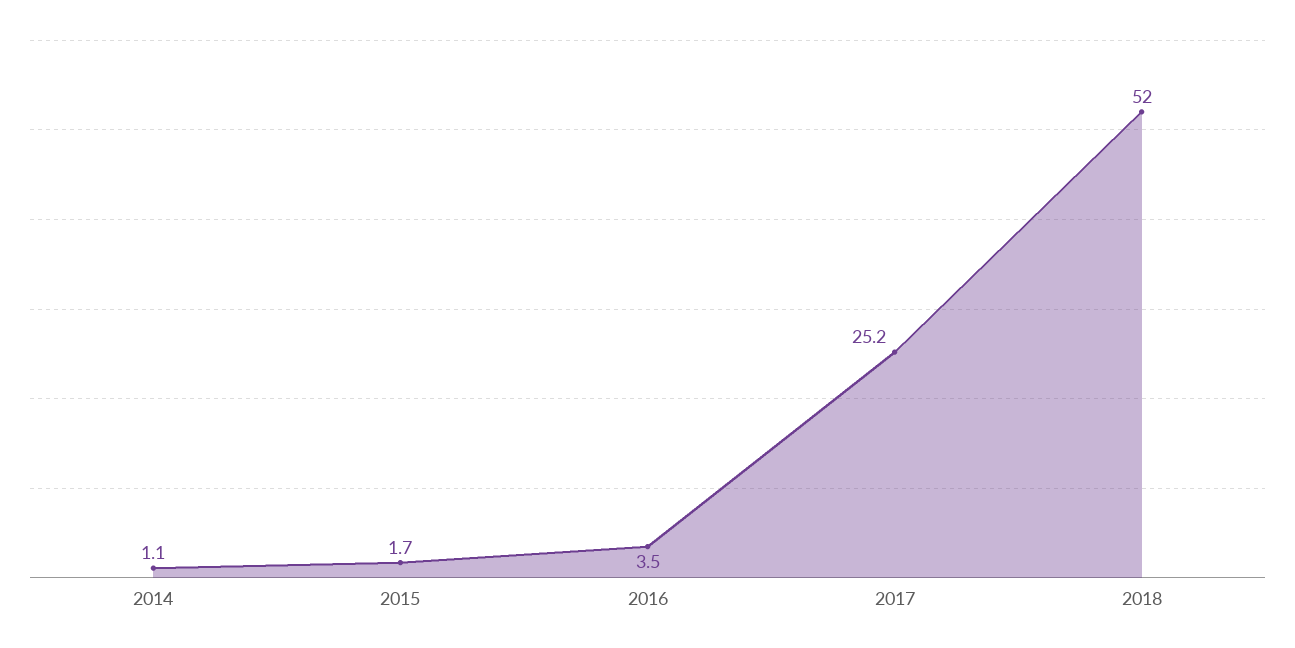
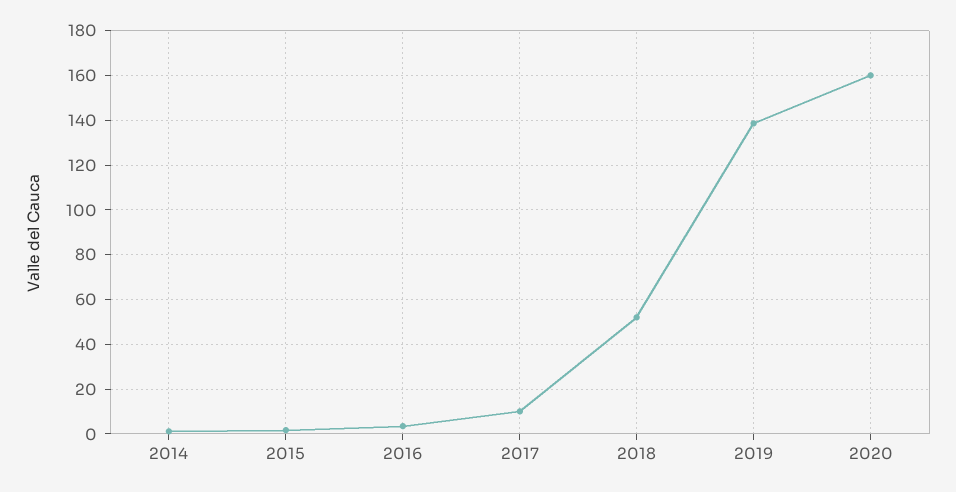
2017: 25.2 -> 10
2019: none -> 140
2020: none -> 160

